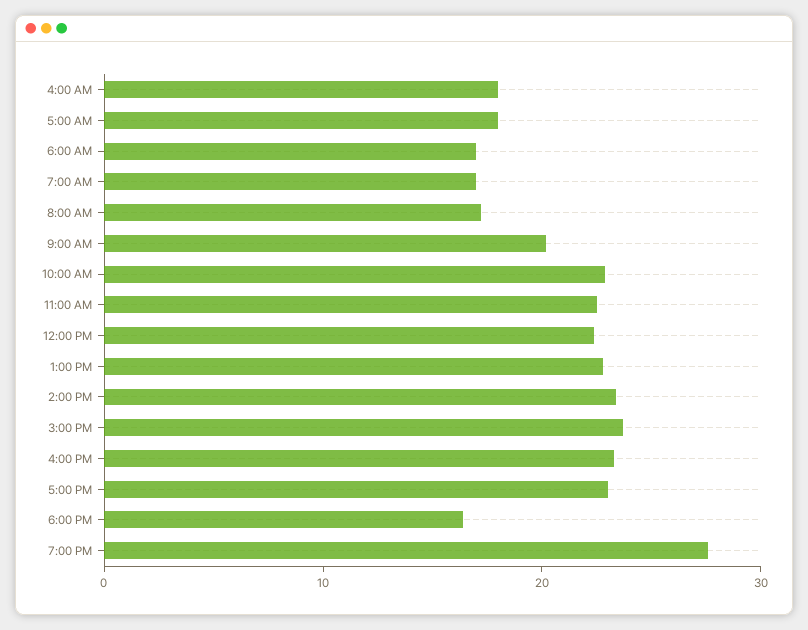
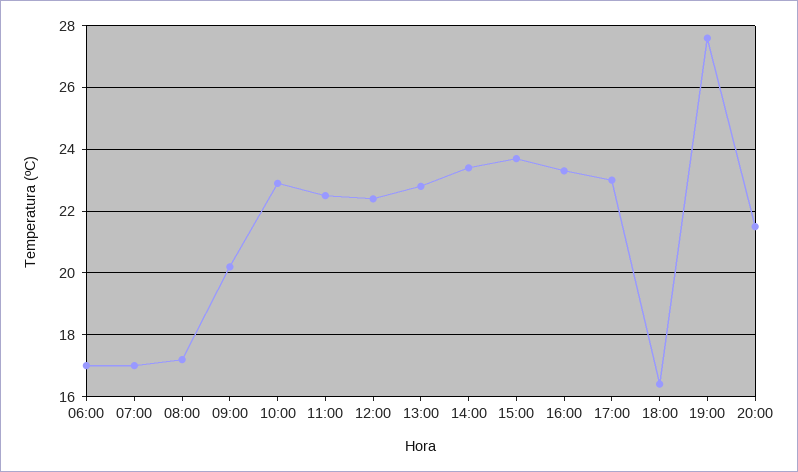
4:00 AM: 18 -> none
5:00 AM: 18 -> none
20:00: none -> 21.5

